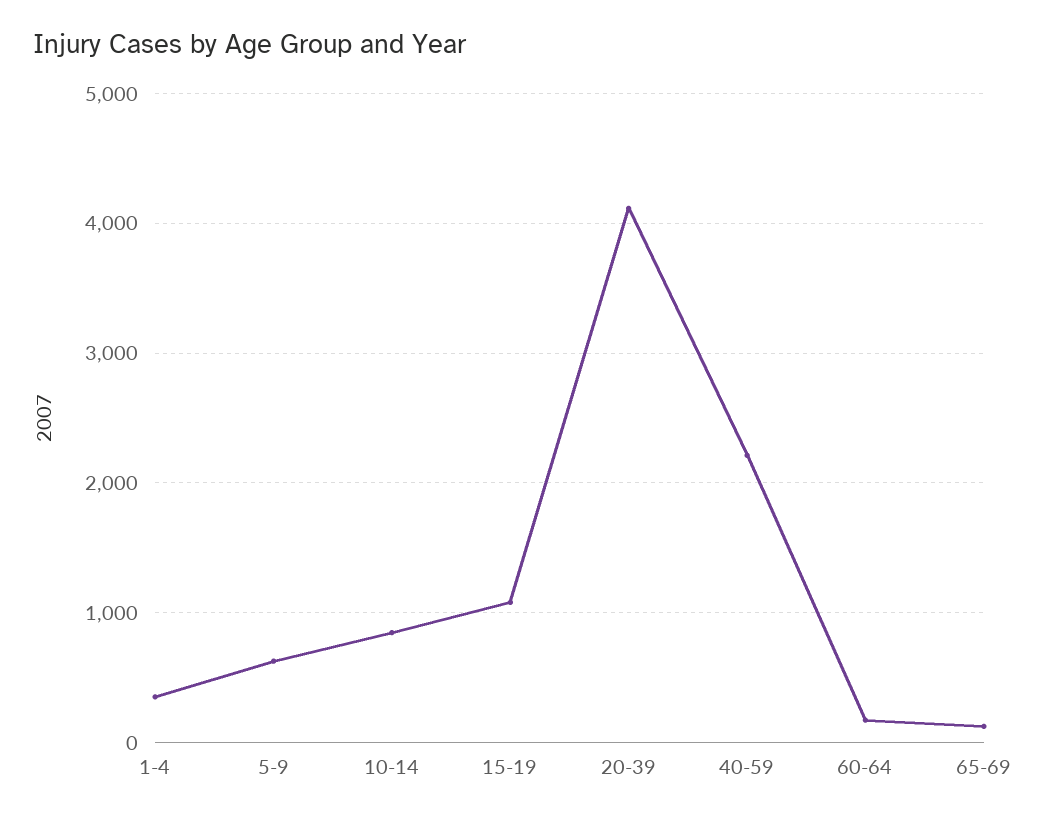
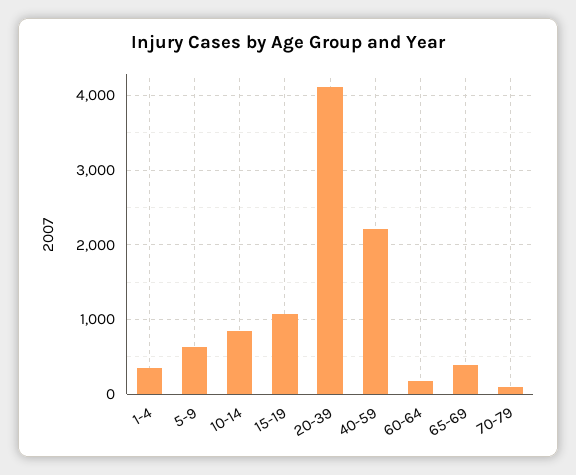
65-69: 100 -> 400
70-79: none -> 100

